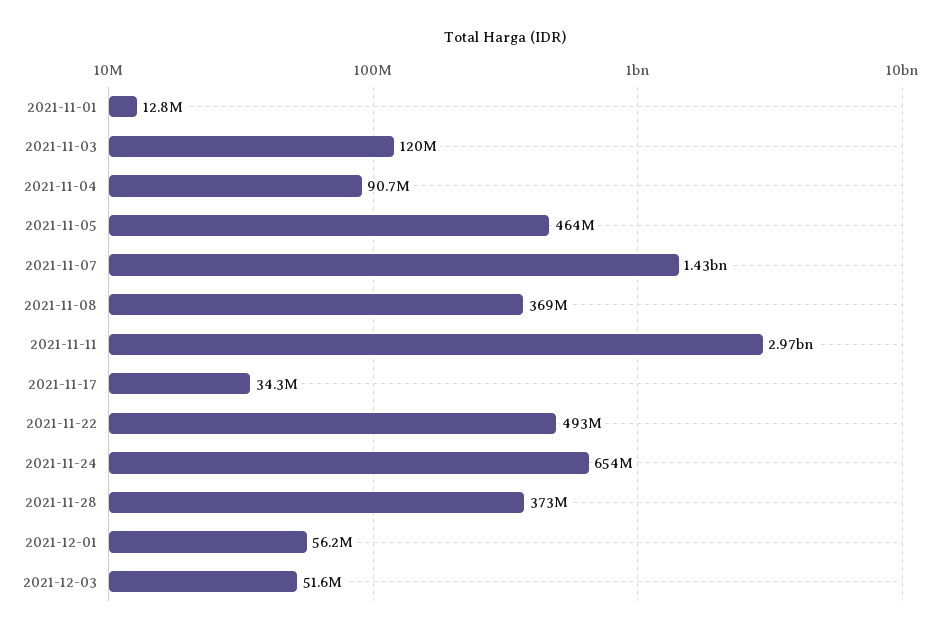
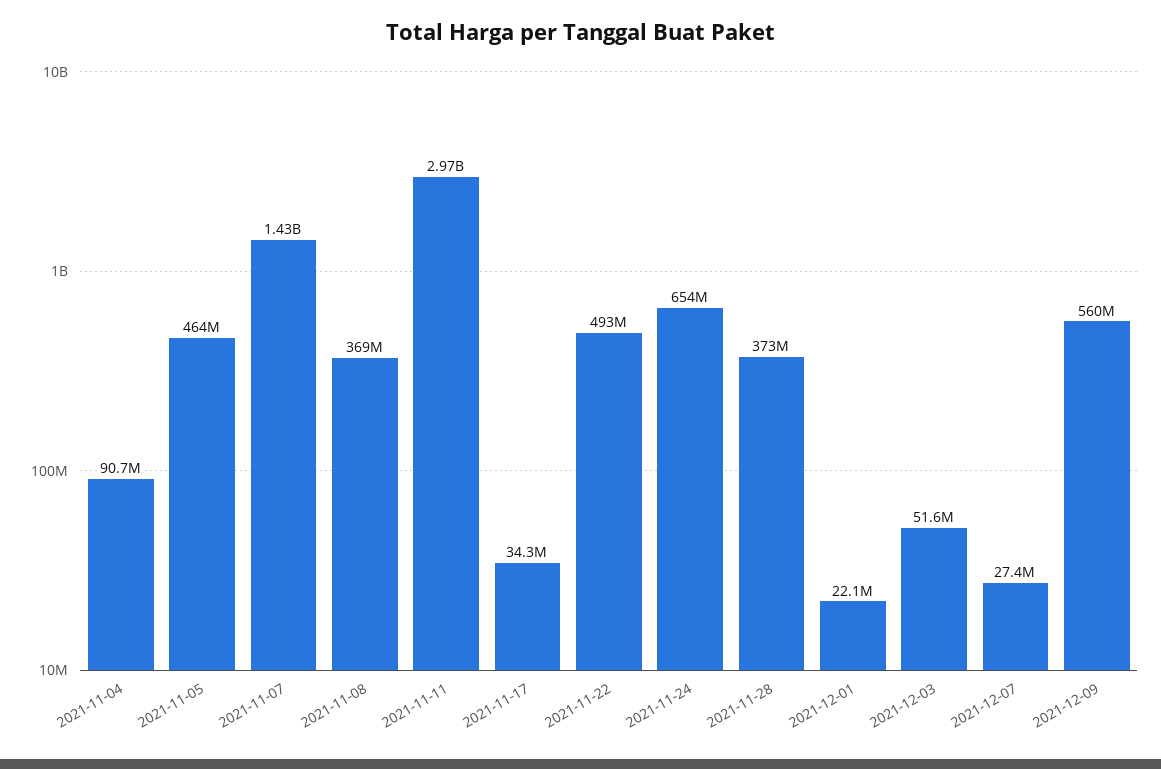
2021-11-01: 12800000 -> none
2021-11-03: 120000000 -> none
2021-12-01: 56200000 -> 22100000
2021-12-07: none -> 27400000
2021-12-09: none -> 560000000

